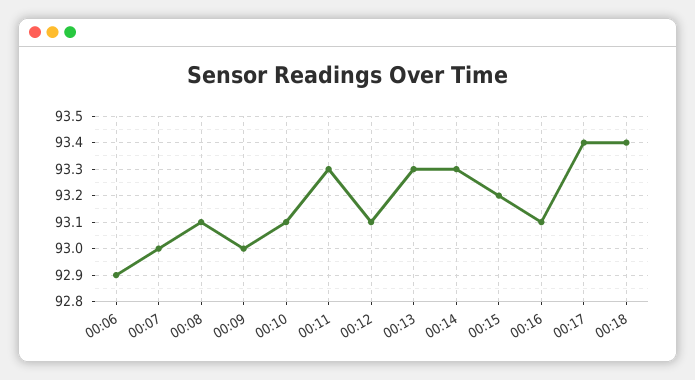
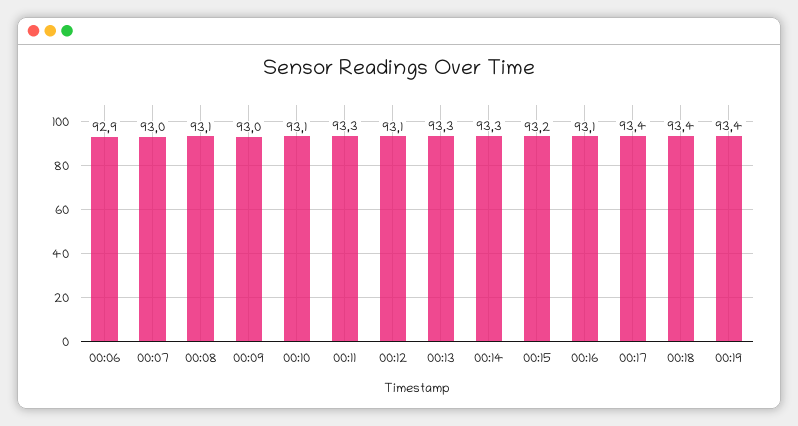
00:19: none -> 93.4

